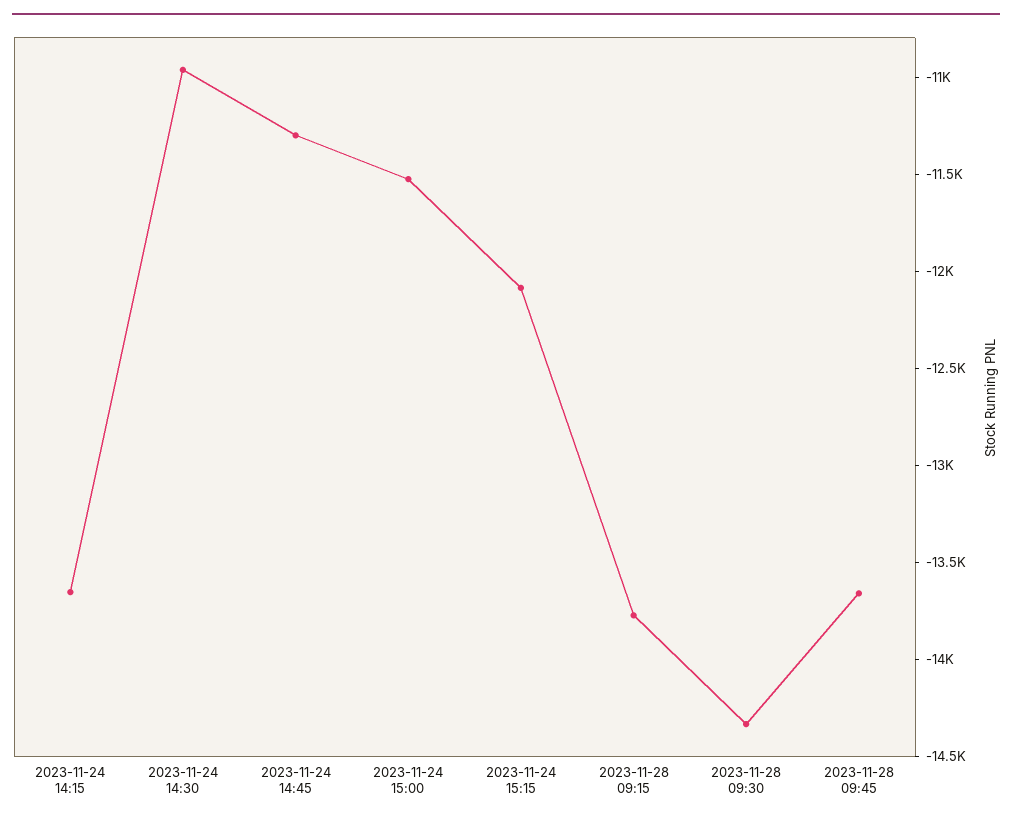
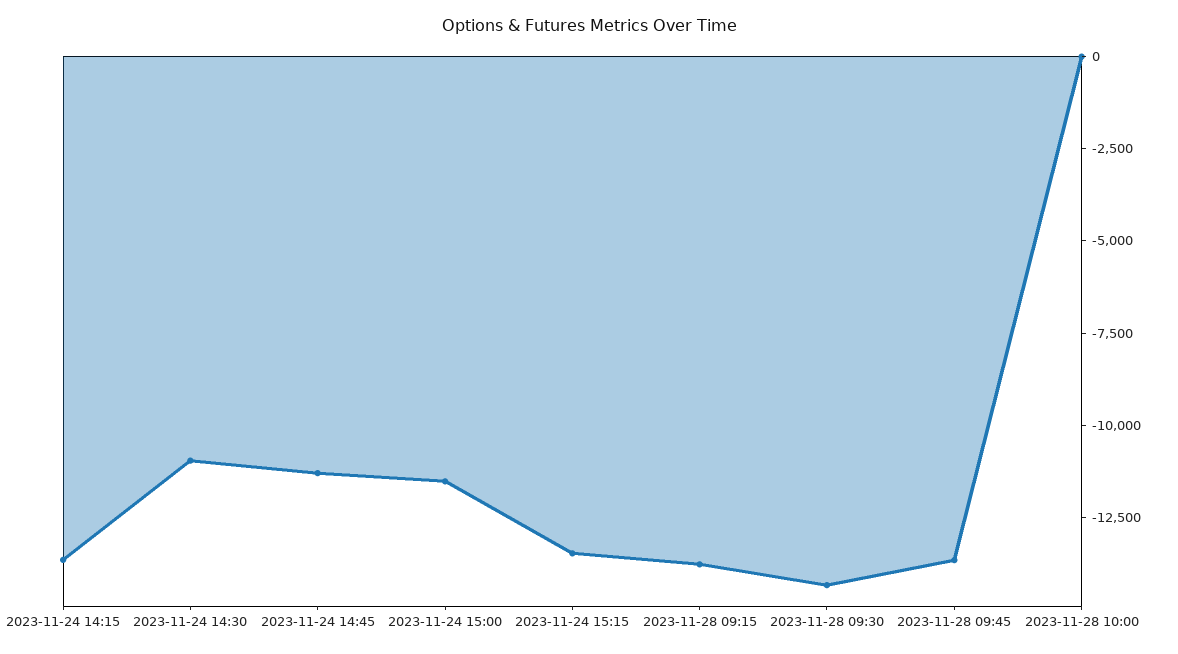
2023-11-24 15:15: -12100 -> -13500
2023-11-28 10:00: none -> 0

